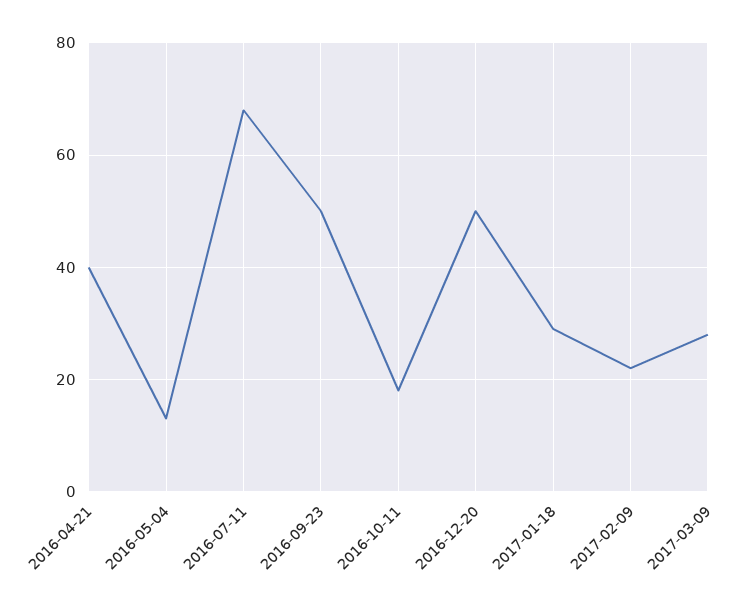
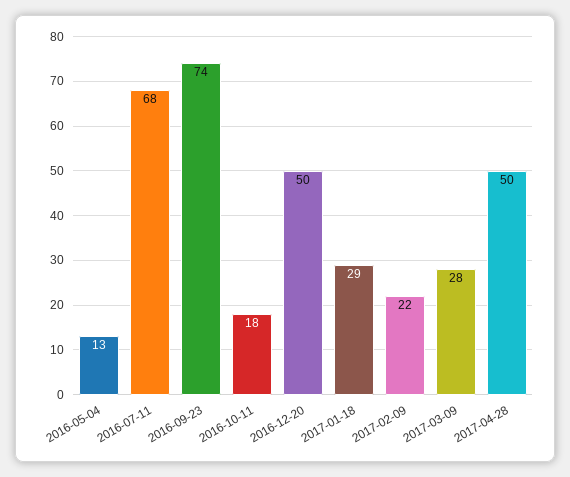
2016-04-21: 40 -> none
2016-09-23: 50 -> 74
2017-04-28: none -> 50

